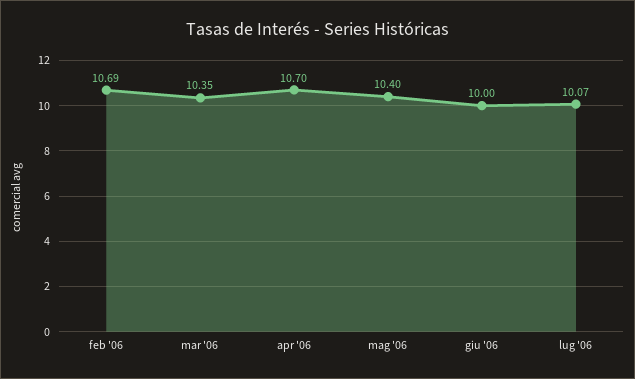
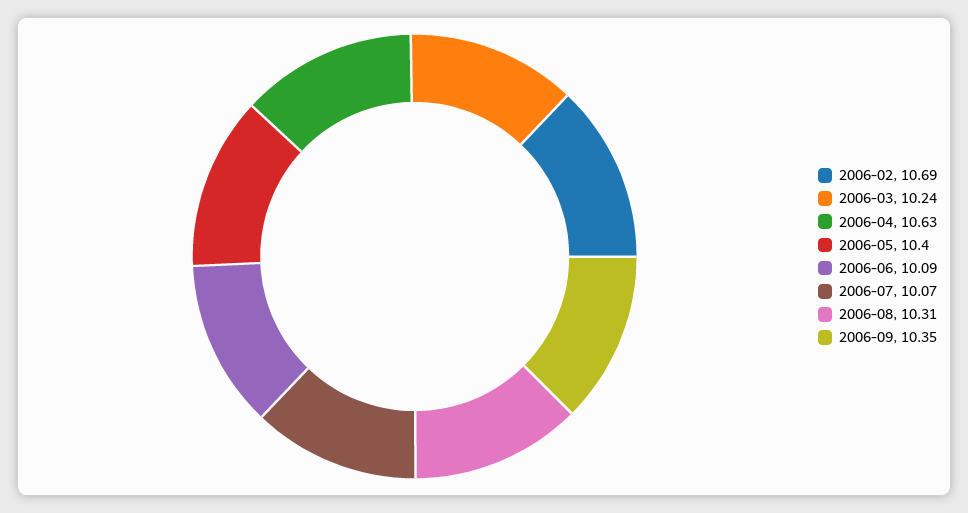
mar '06: 10.35 -> 10.24
apr '06: 10.7 -> 10.63
giu '06: 10 -> 10.09
2006-08: none -> 10.31
2006-09: none -> 10.35

